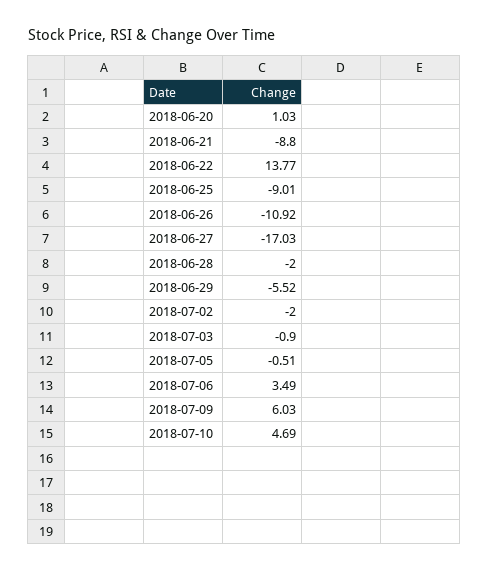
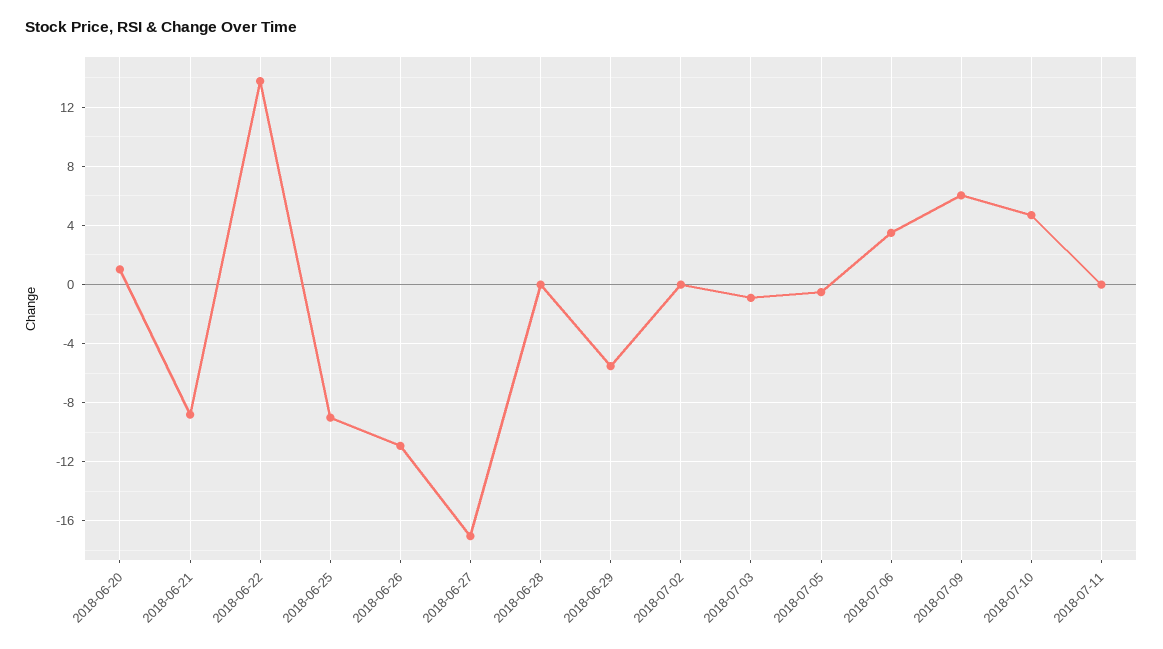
2018-06-28: -2 -> 0
2018-07-02: -2 -> 0
2018-07-11: none -> 0

